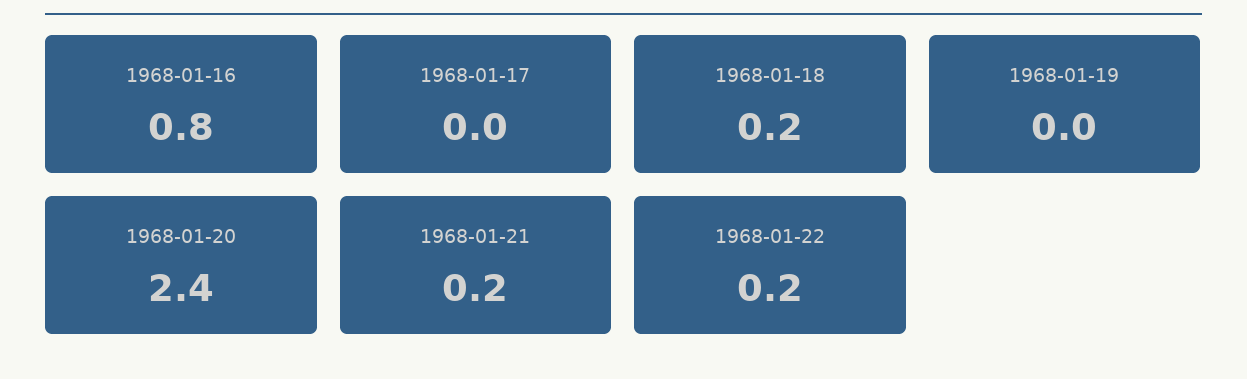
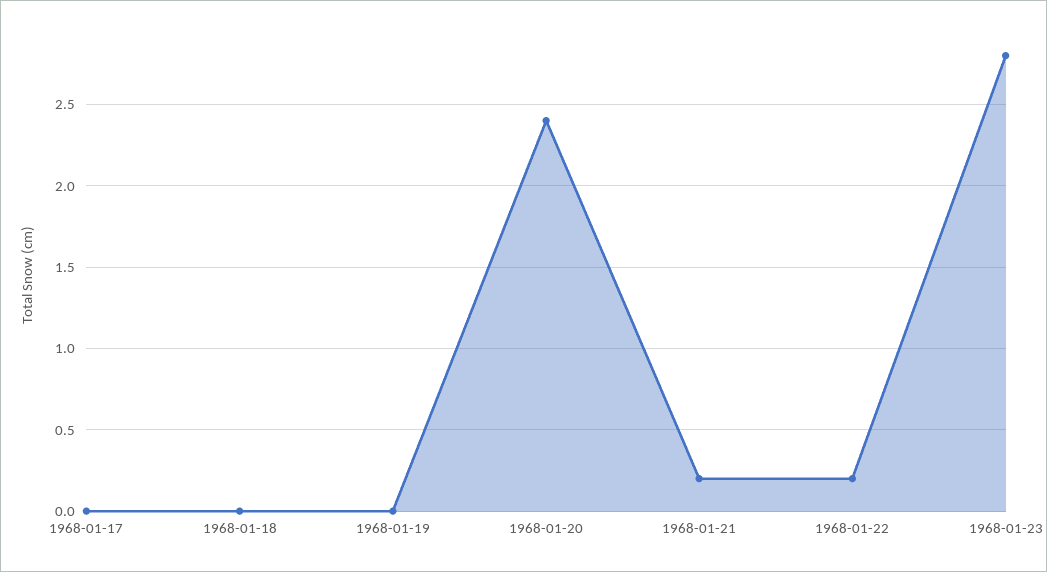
1968-01-16: 0.8 -> none
1968-01-18: 0.2 -> 0
1968-01-23: none -> 2.8

